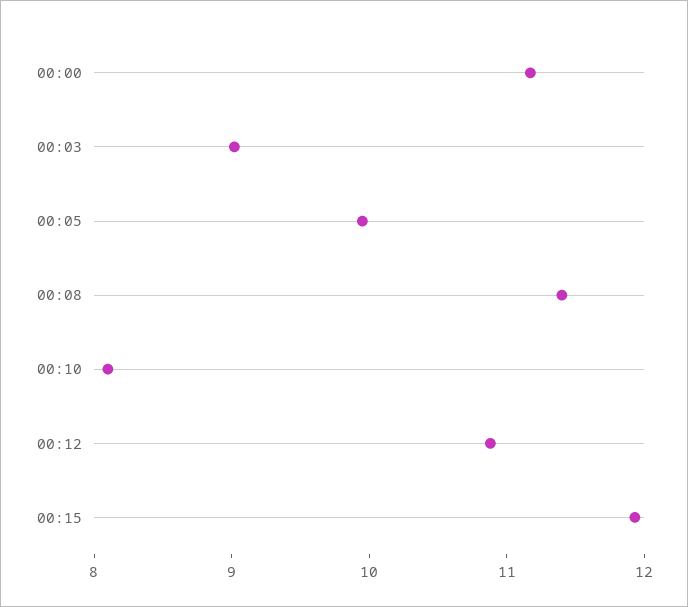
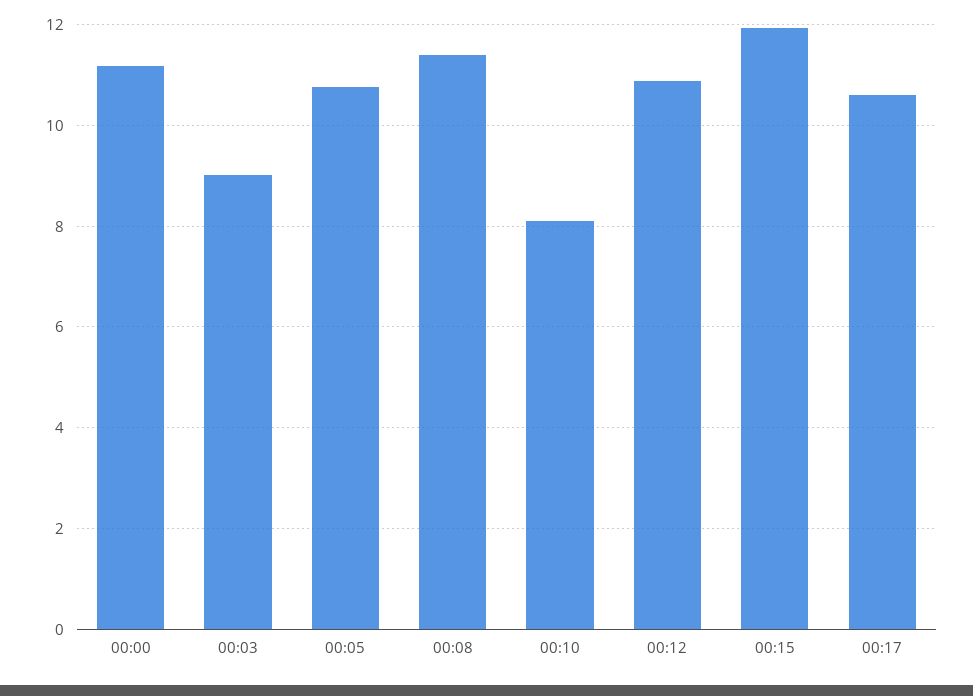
00:05: 10 -> 10.8
00:17: none -> 10.6

